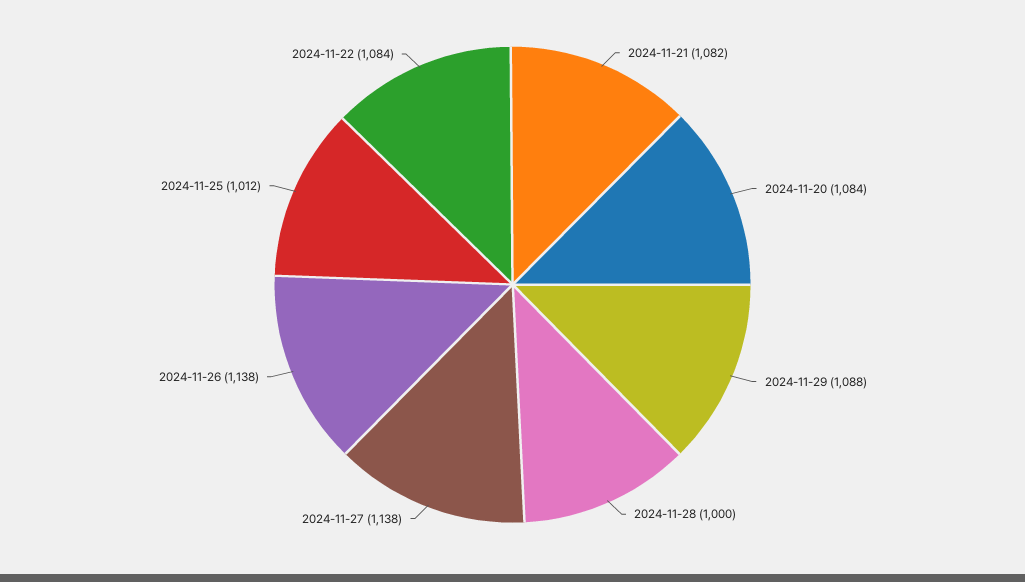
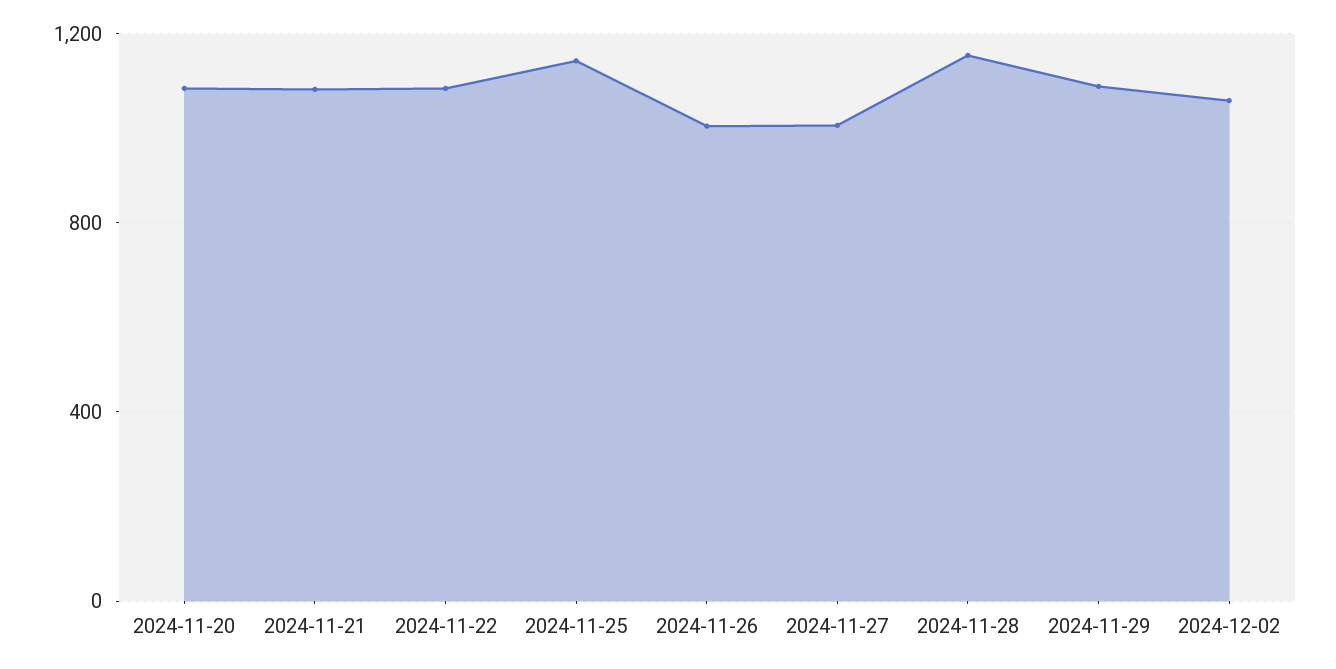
2024-11-28: 1000 -> 1150
2024-11-27: 1138 -> 1000
2024-11-26: 1138 -> 1000
2024-11-25: 1012 -> 1150
2024-12-02: none -> 1050

